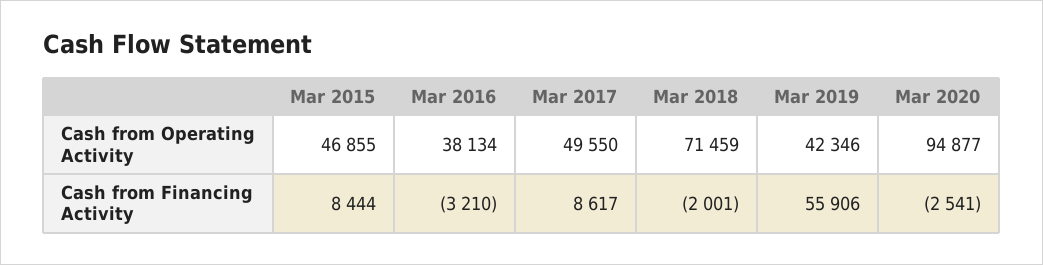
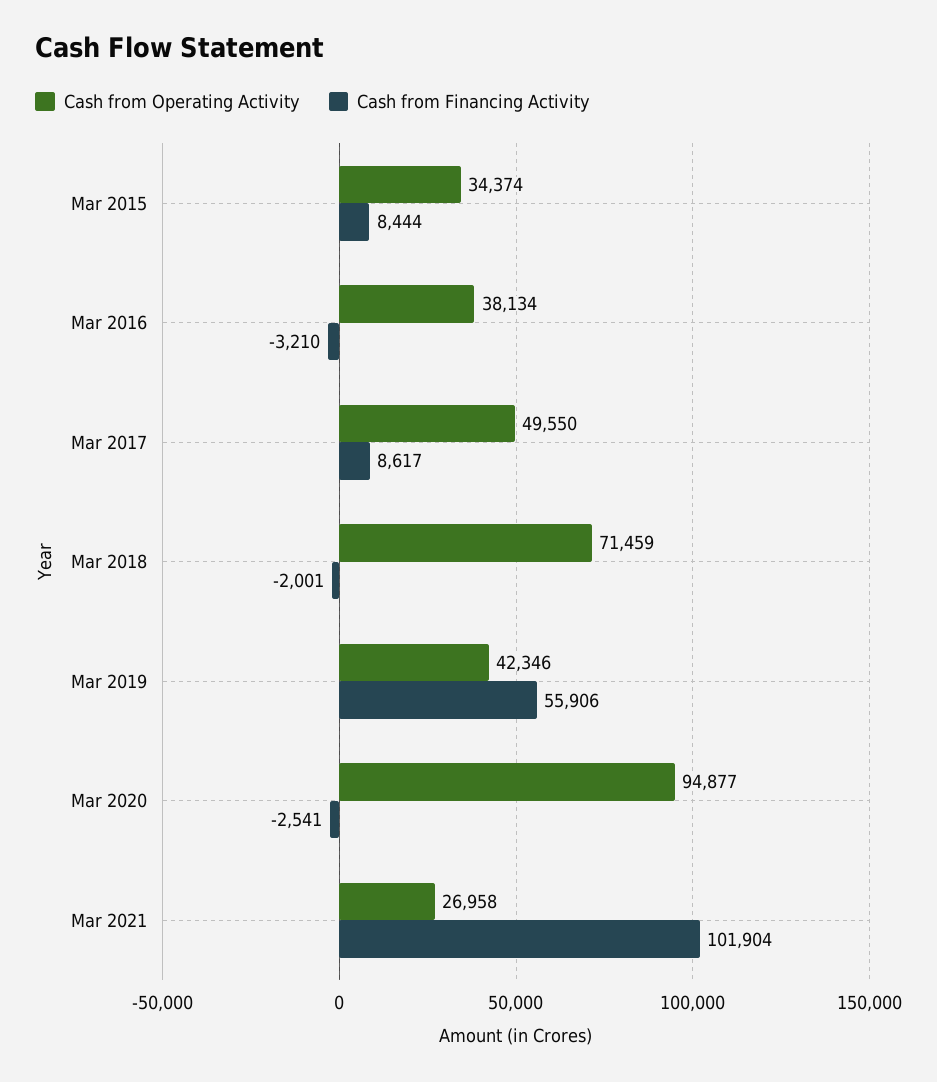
Cash from Operating Activity, Mar 2015: 46855 -> 34374
Cash from Operating Activity, Mar 2021: none -> 26958
Cash from Financing Activity, Mar 2021: none -> 101904

